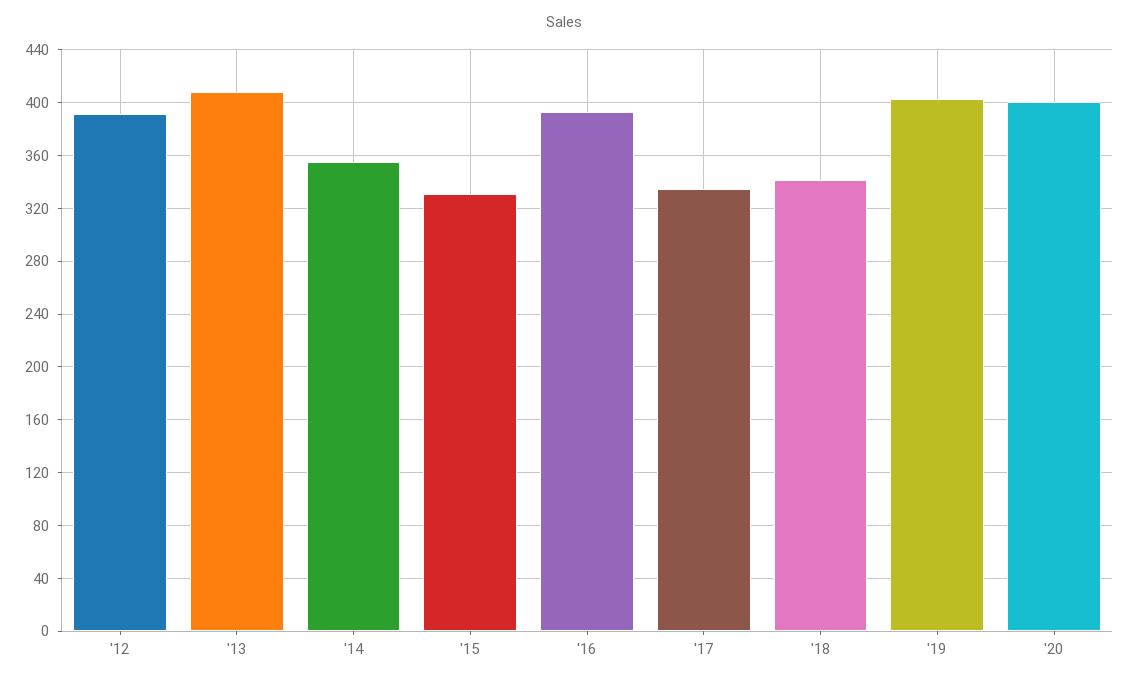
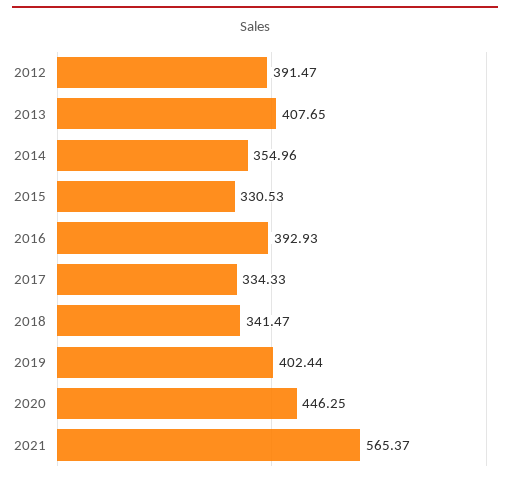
'20: 400 -> 446.25
2021: none -> 565.37

